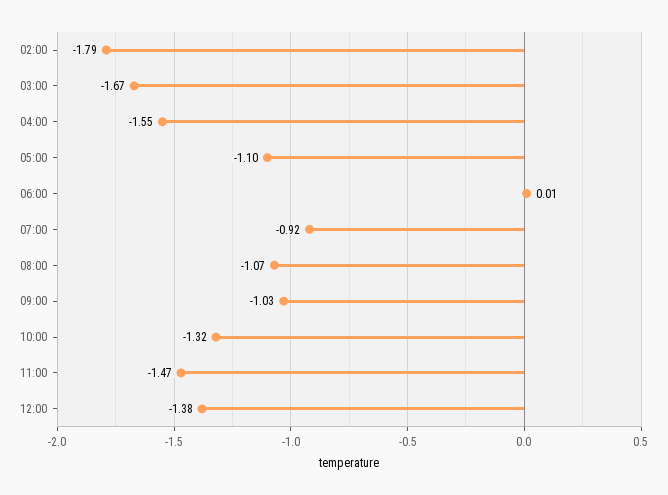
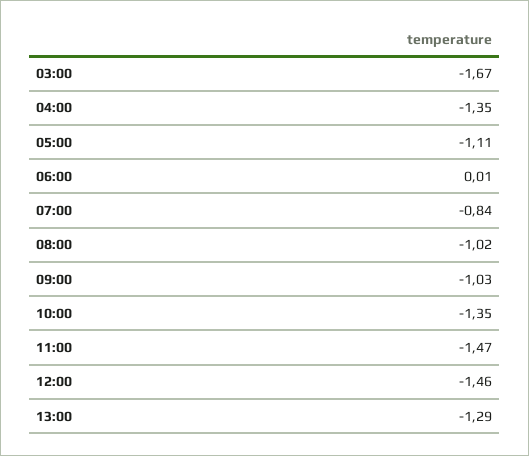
02:00: -1.79 -> none
04:00: -1.55 -> -1.35
05:00: -1.1 -> -1.11
07:00: -0.92 -> -0.84
08:00: -1.07 -> -1.02
10:00: -1.32 -> -1.35
12:00: -1.38 -> -1.46
13:00: none -> -1.29

